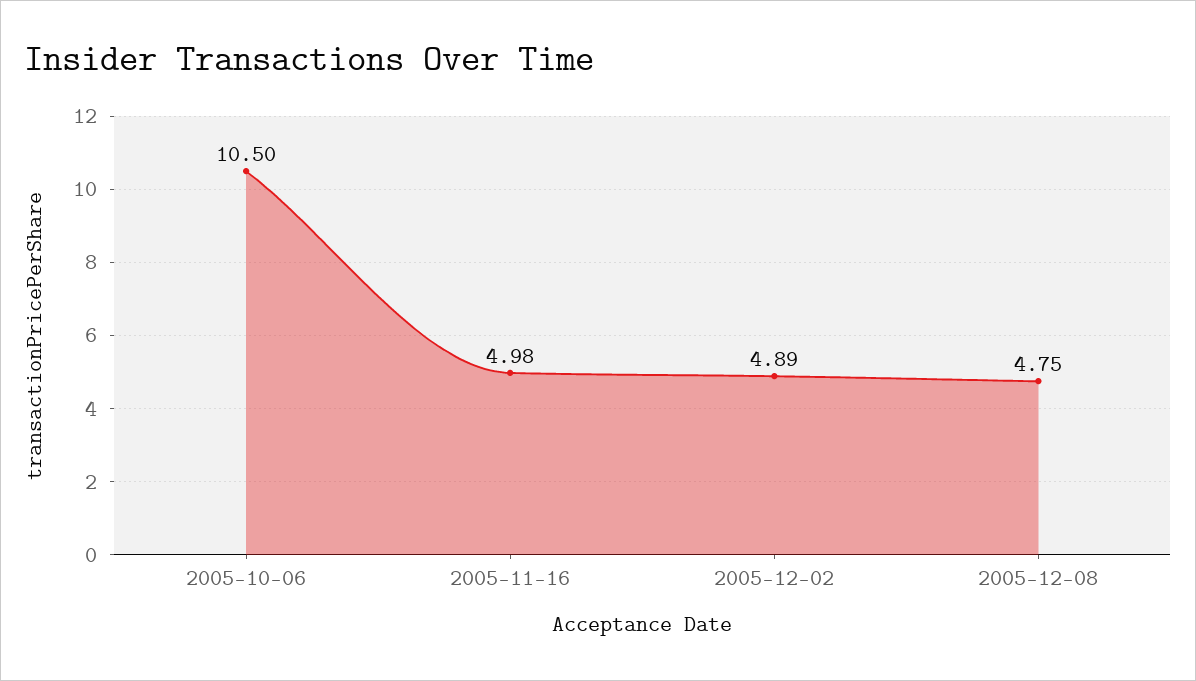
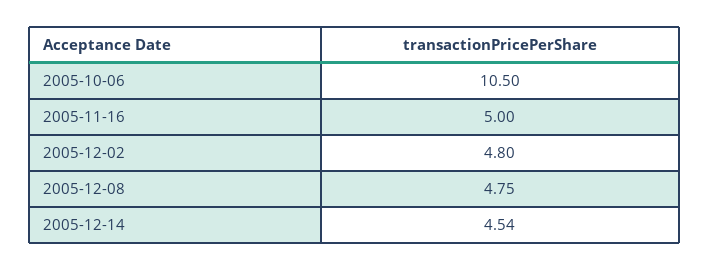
2005-11-16: 4.98 -> 5
2005-12-02: 4.89 -> 4.8
2005-12-14: none -> 4.54

